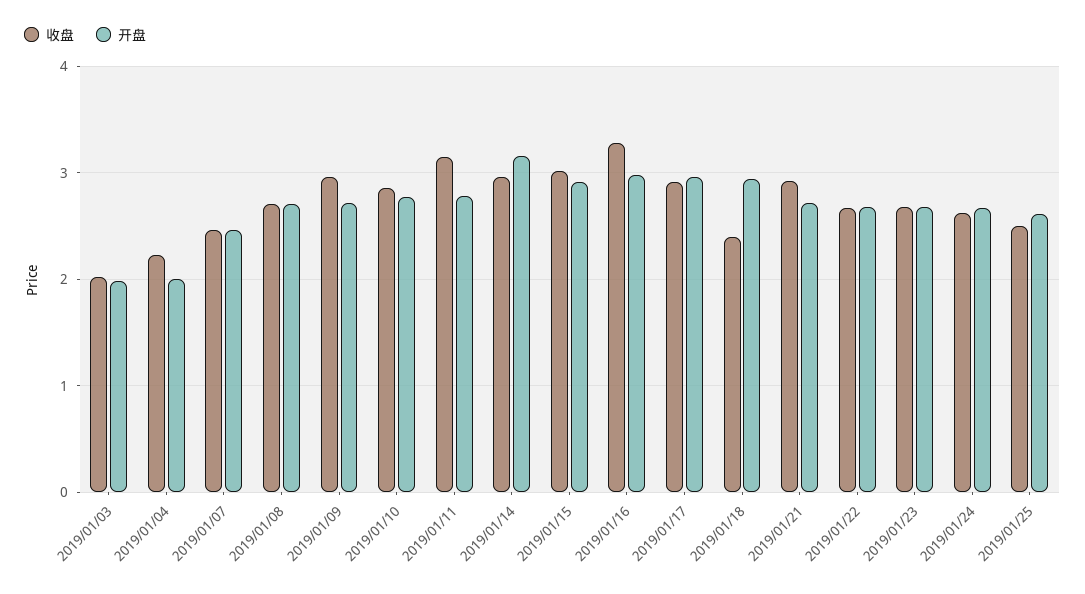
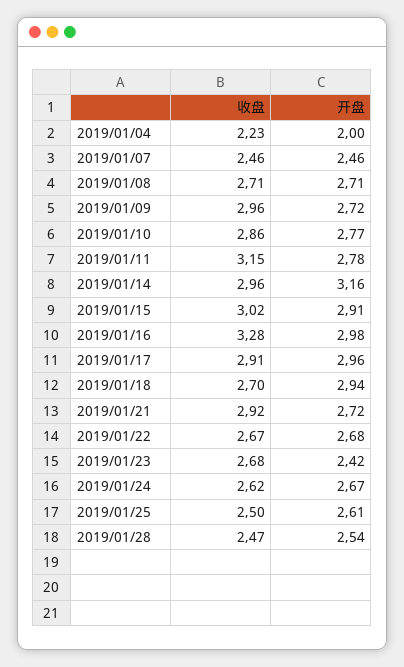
收盘, 2019/01/03: 2 -> none
开盘, 2019/01/03: 2 -> none
收盘, 2019/01/18: 2.4 -> 2.7
开盘, 2019/01/23: 2.7 -> 2.42
收盘, 2019/01/28: none -> 2.47
开盘, 2019/01/28: none -> 2.54

